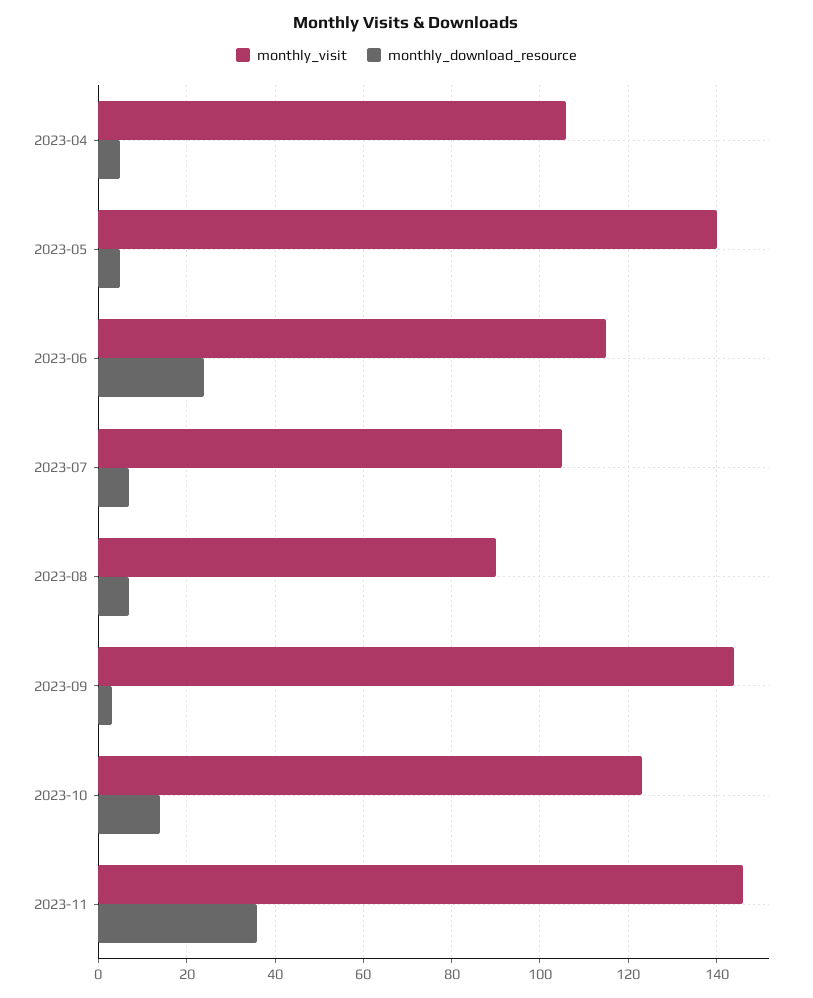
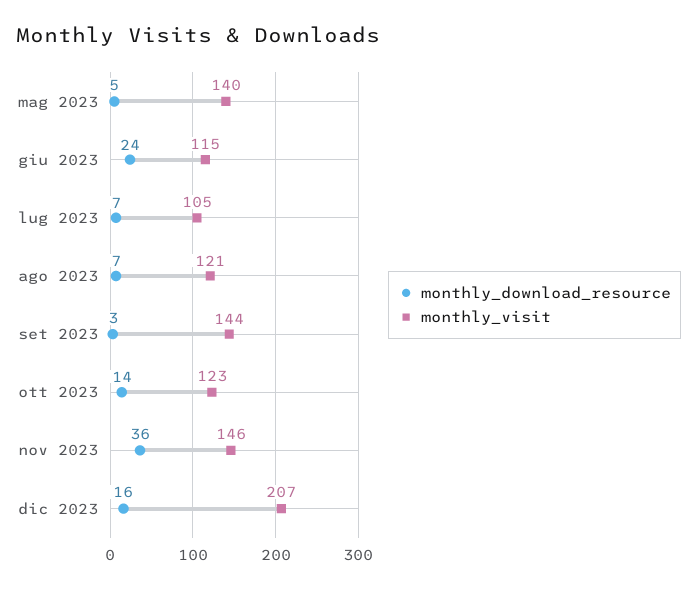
monthly_visit, 2023-04: 105 -> none
monthly_download_resource, 2023-04: 5 -> none
monthly_visit, 2023-08: 90 -> 121
monthly_download_resource, dic 2023: none -> 16
monthly_visit, dic 2023: none -> 207

